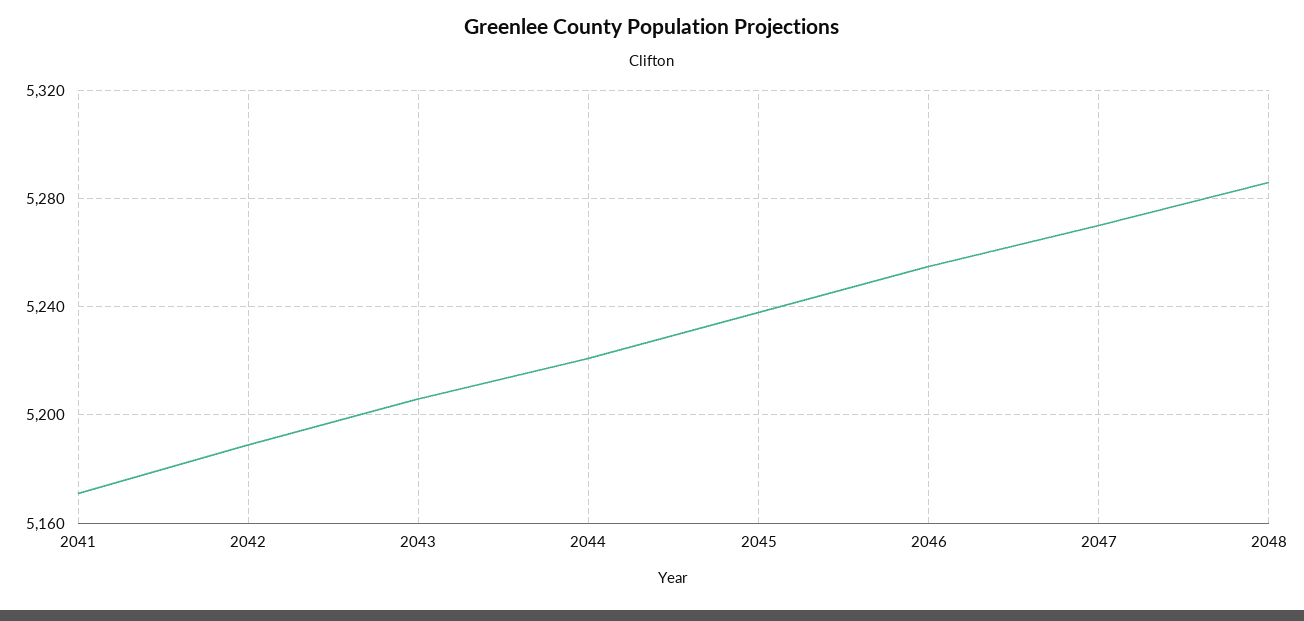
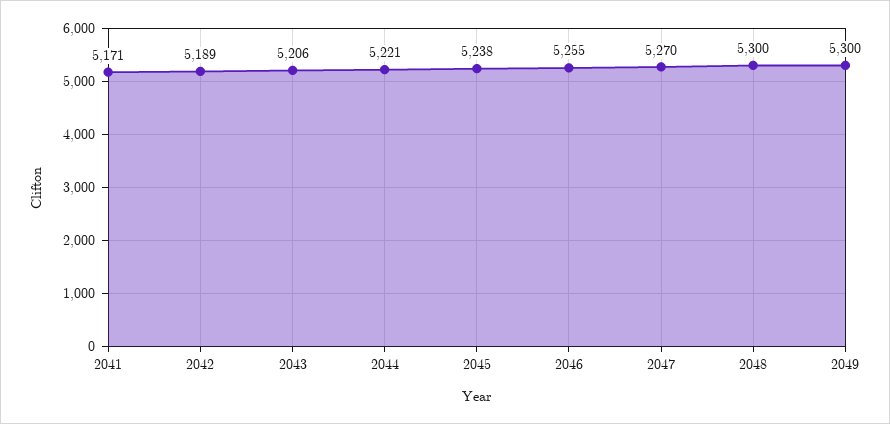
2048: 5285 -> 5300
2049: none -> 5300

